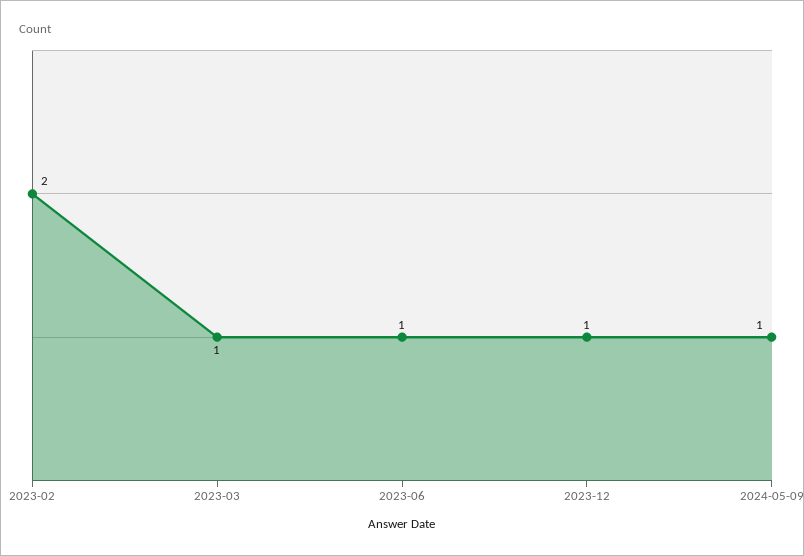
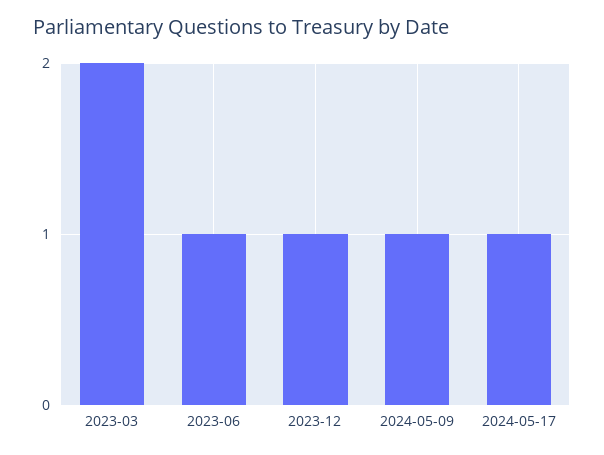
2023-02: 2 -> none
2023-03: 1 -> 2
2024-05-17: none -> 1

